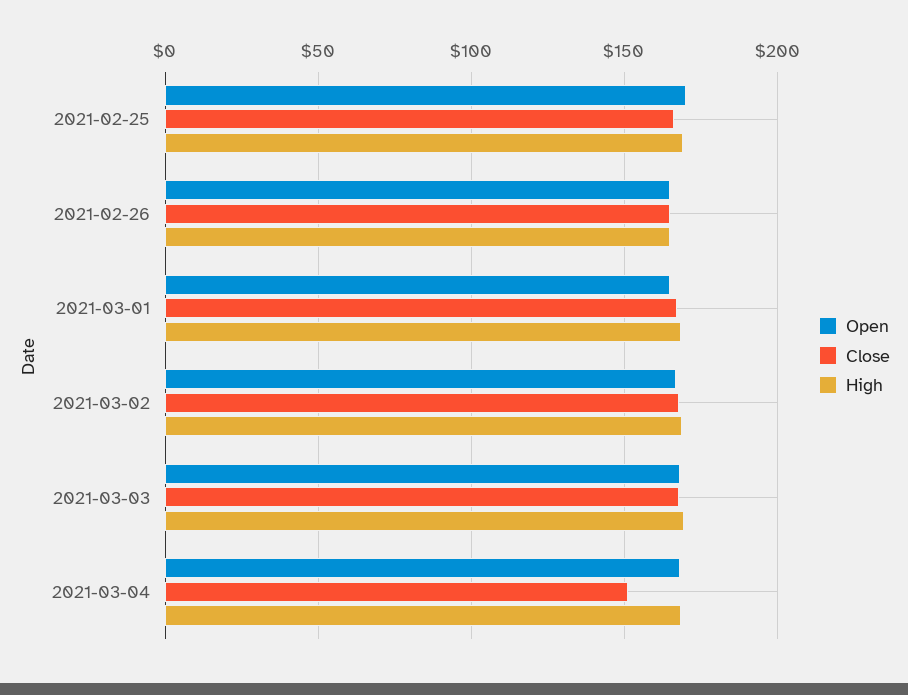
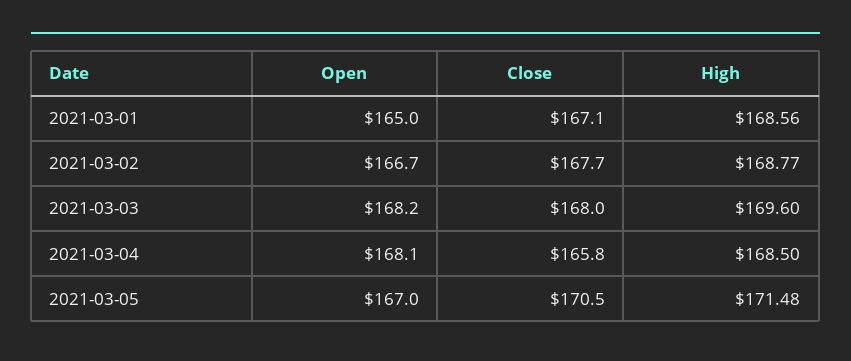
Open, 2021-02-25: 170 -> none
Close, 2021-02-25: 165 -> none
High, 2021-02-25: 170 -> none
Open, 2021-02-26: 165 -> none
Close, 2021-02-26: 165 -> none
High, 2021-02-26: 165 -> none
Close, 2021-03-04: 150 -> 165.8
Open, 2021-03-05: none -> 167
Close, 2021-03-05: none -> 170.5
High, 2021-03-05: none -> 171.48

